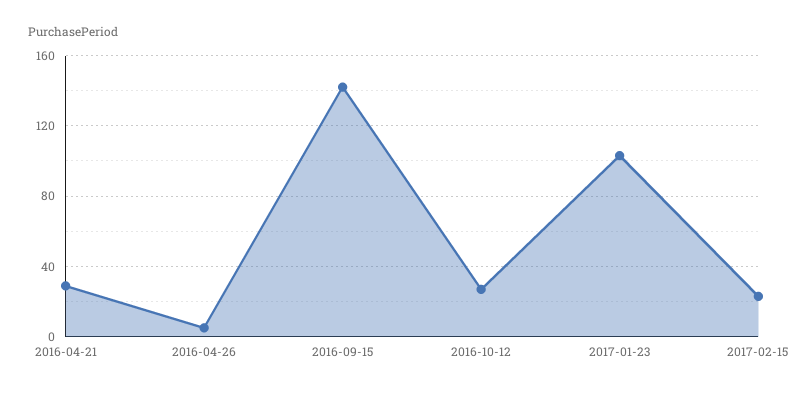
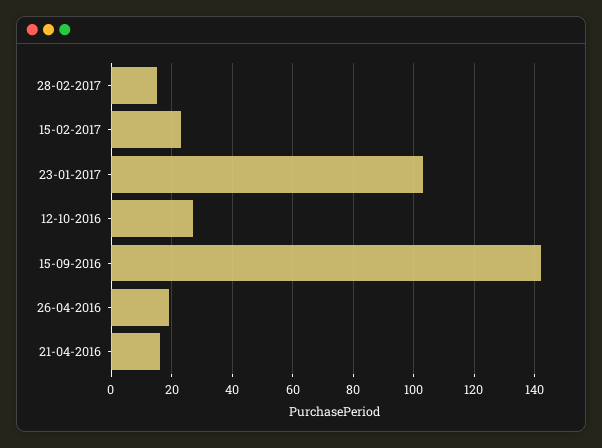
2016-04-21: 30 -> 15
2016-04-26: 5 -> 20
28-02-2017: none -> 15

